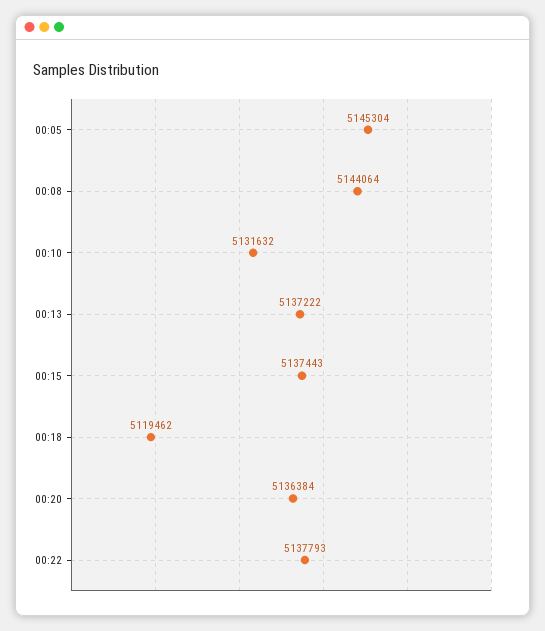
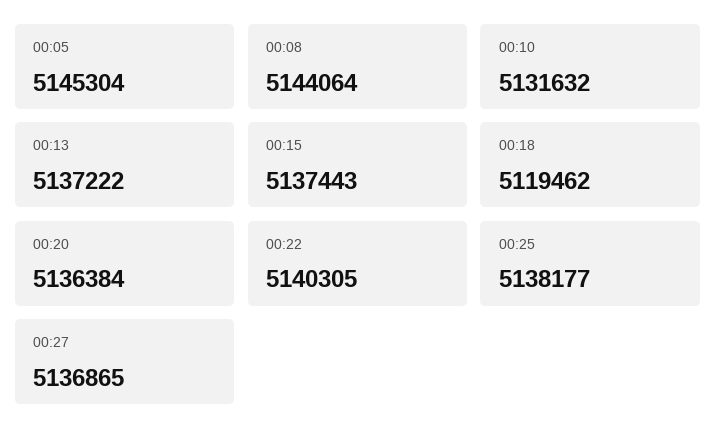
00:22: 5137793 -> 5140305
00:25: none -> 5138177
00:27: none -> 5136865

